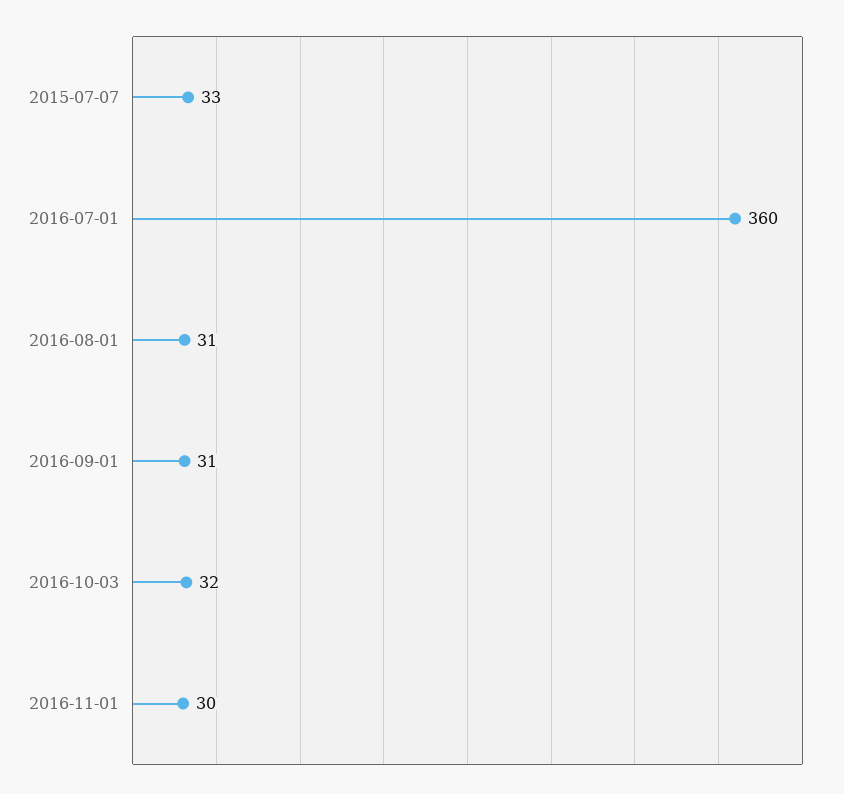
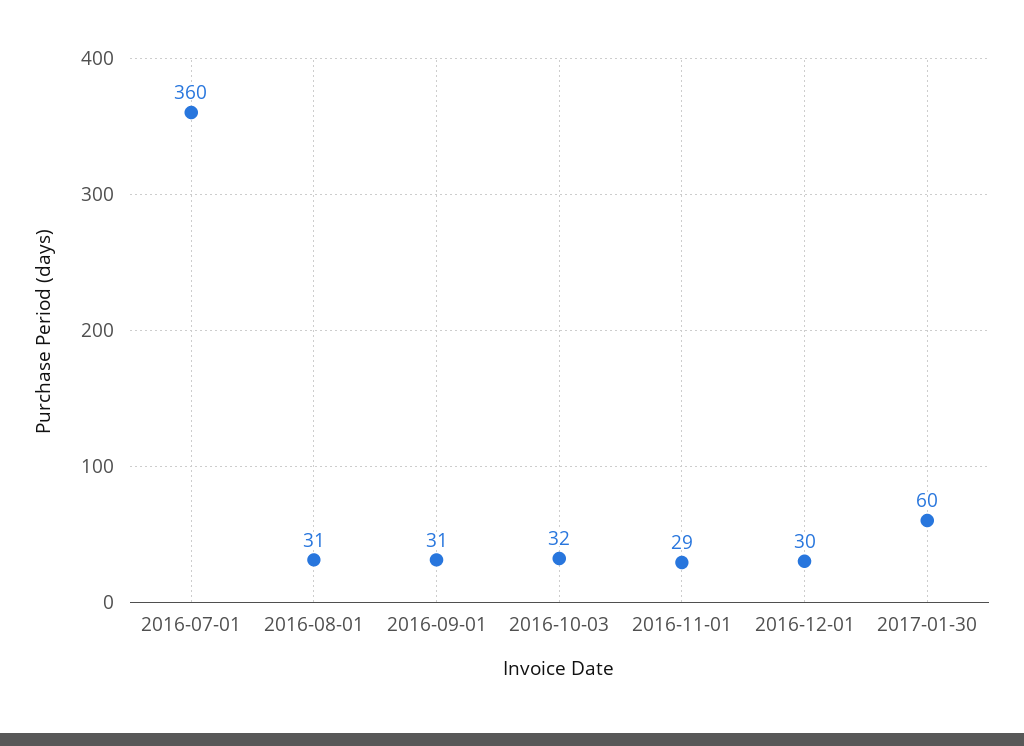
2015-07-07: 33 -> none
2016-11-01: 30 -> 29
2016-12-01: none -> 30
2017-01-30: none -> 60

